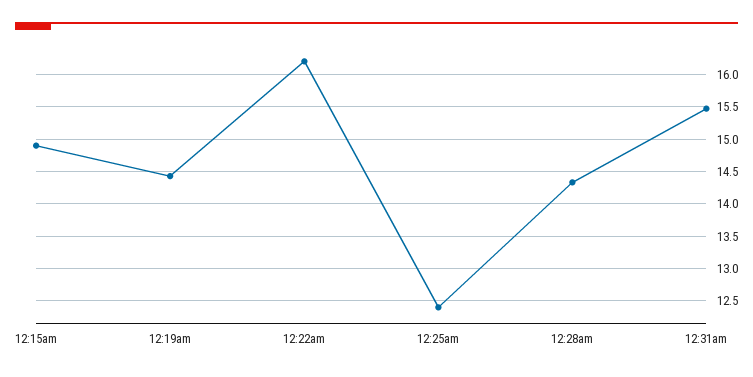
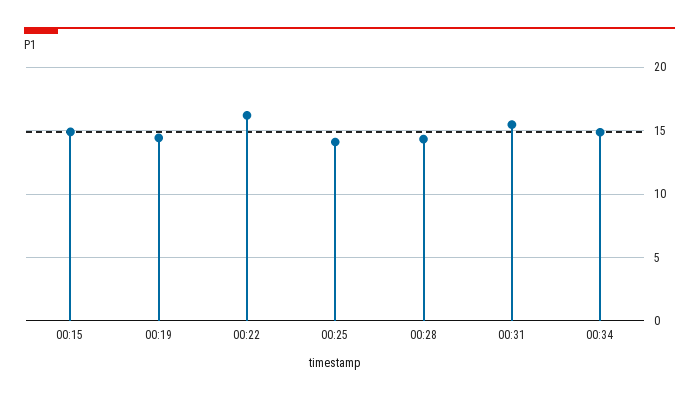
12:25am: 12.4 -> 14
00:34: none -> 15

